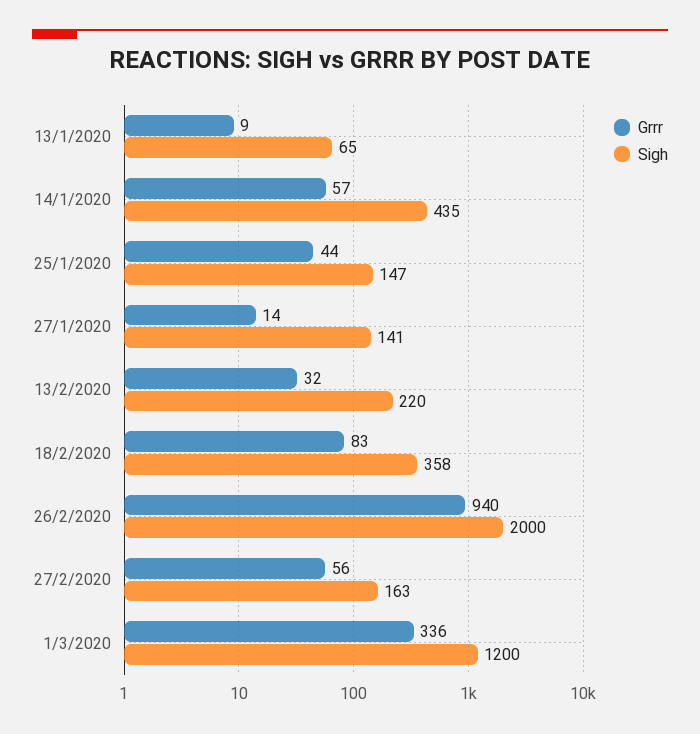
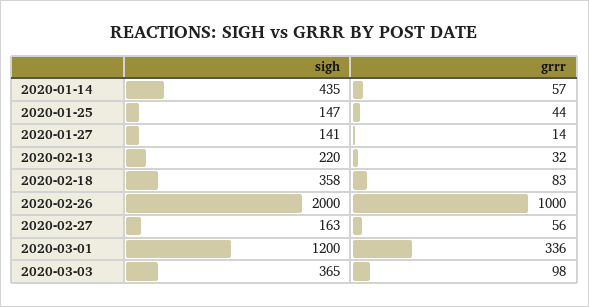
Grrr, 13/1/2020: 9 -> none
Sigh, 13/1/2020: 65 -> none
Grrr, 26/2/2020: 940 -> 1000
Sigh, 2020-03-03: none -> 365
Grrr, 2020-03-03: none -> 98

